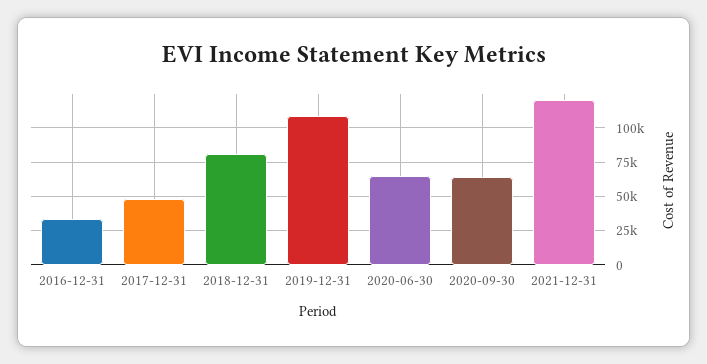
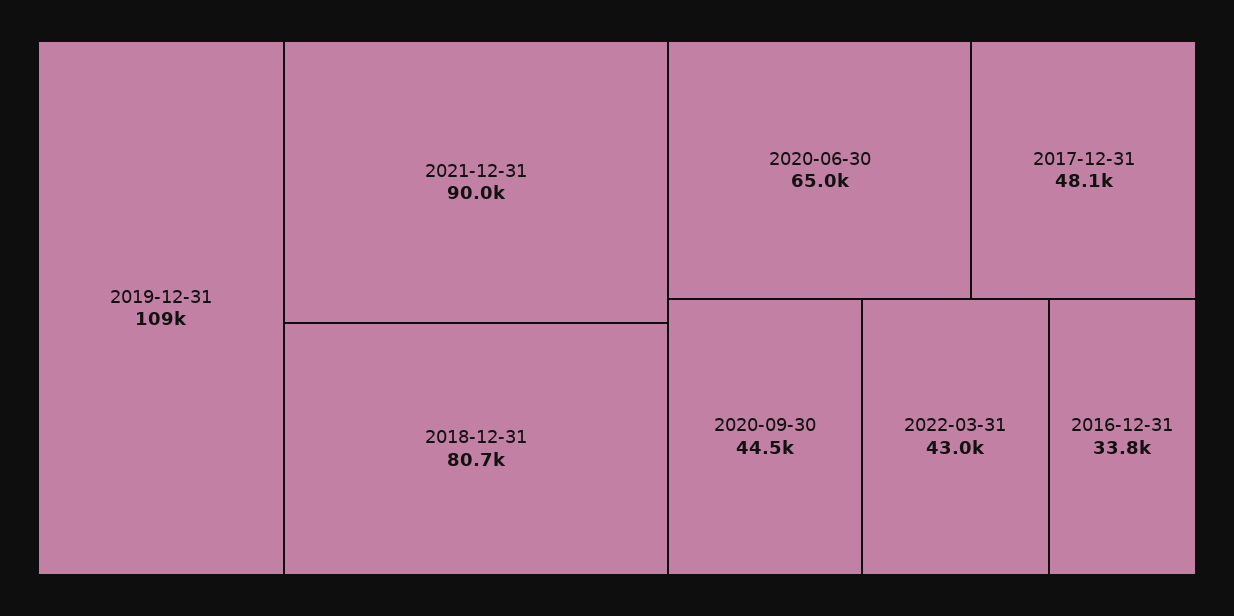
2020-09-30: 65000 -> 44500
2021-12-31: 120000 -> 90000
2022-03-31: none -> 43000

